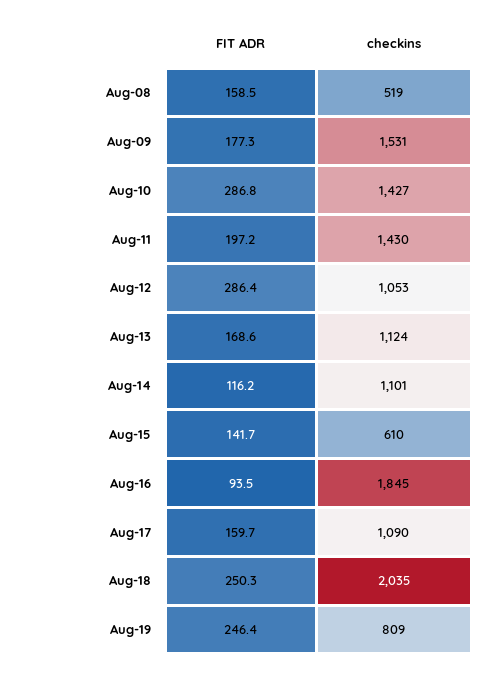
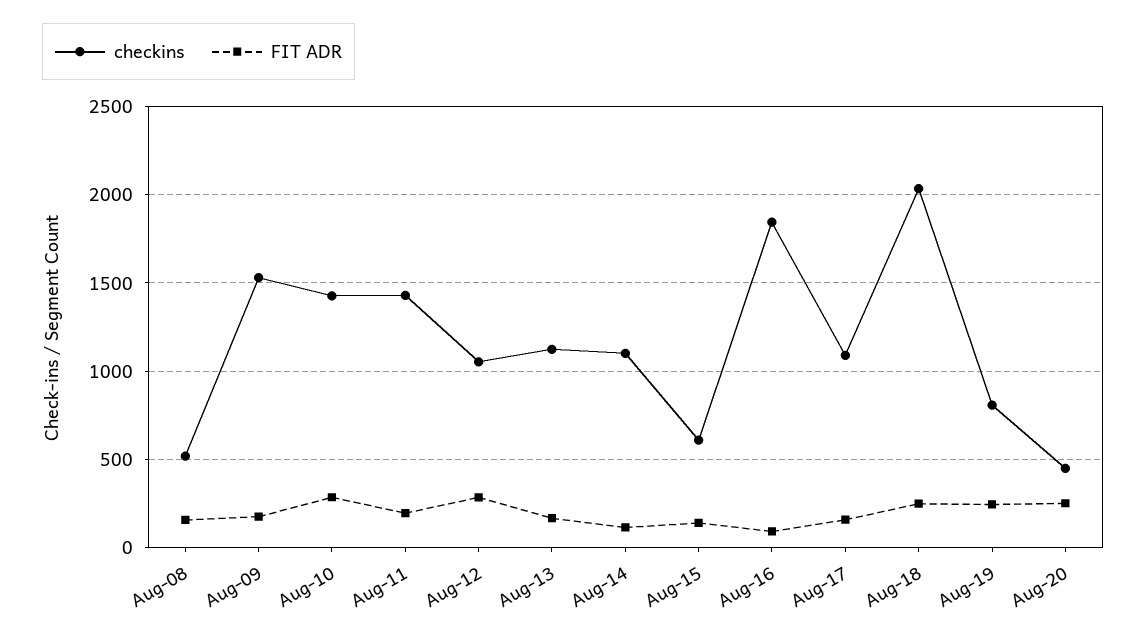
checkins, Aug-20: none -> 450
FIT ADR, Aug-20: none -> 250

